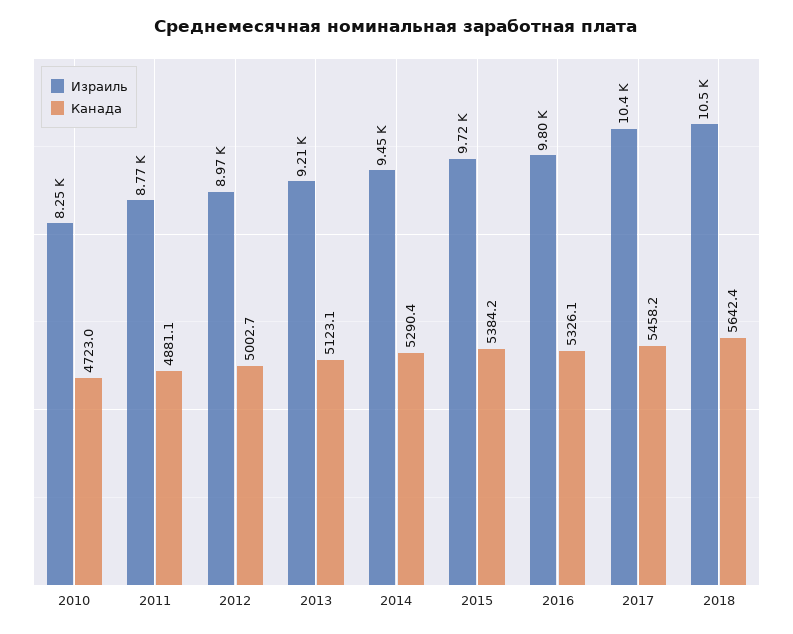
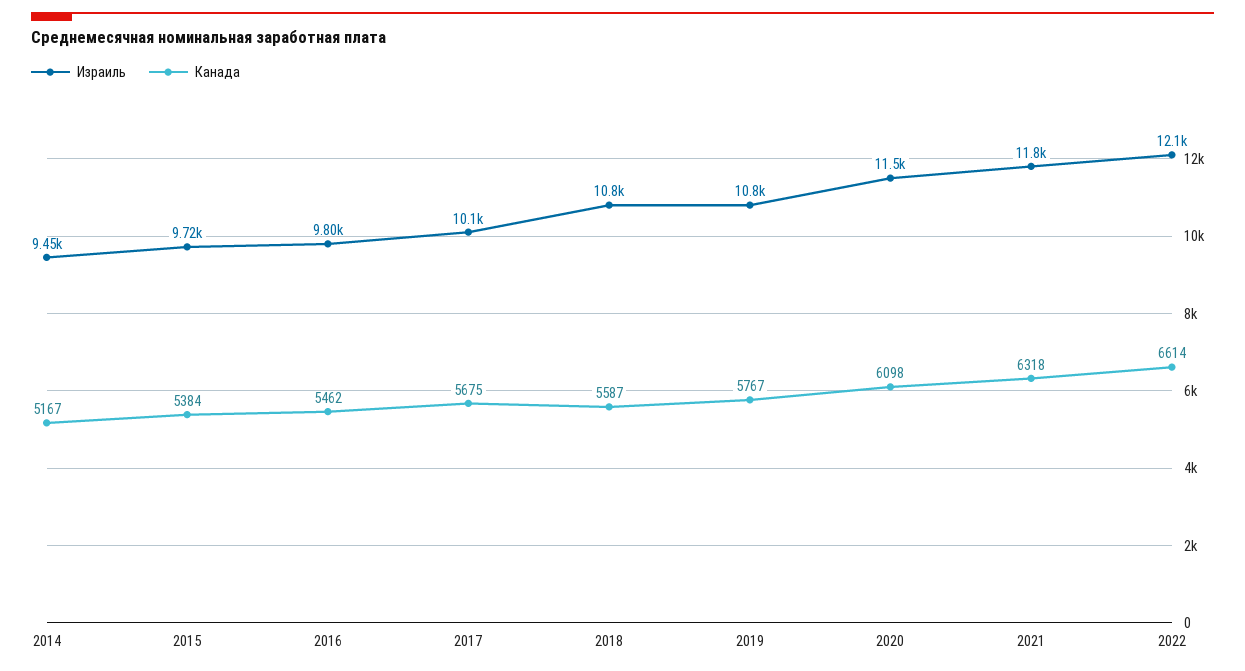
Израиль, 2010: 8250 -> none
Канада, 2010: 4723 -> none
Израиль, 2011: 8770 -> none
Канада, 2011: 4881.1 -> none
Израиль, 2012: 8970 -> none
Канада, 2012: 5002.7 -> none
Израиль, 2013: 9210 -> none
Канада, 2013: 5123.1 -> none
Канада, 2014: 5290.4 -> 5167
Канада, 2016: 5326.1 -> 5462
Израиль, 2017: 10400 -> 10100
Канада, 2017: 5458.2 -> 5675
Израиль, 2018: 10500 -> 10800
Канада, 2018: 5642.4 -> 5587
Израиль, 2019: none -> 10800
Канада, 2019: none -> 5767
Израиль, 2020: none -> 11500
Канада, 2020: none -> 6098
Израиль, 2021: none -> 11800
Канада, 2021: none -> 6318
Израиль, 2022: none -> 12100
Канада, 2022: none -> 6614

